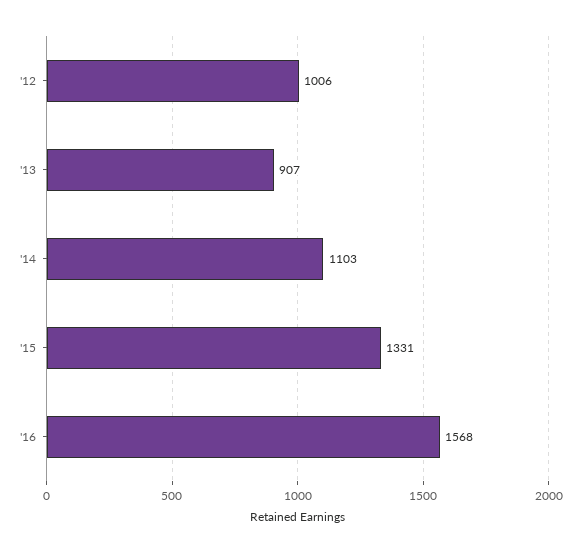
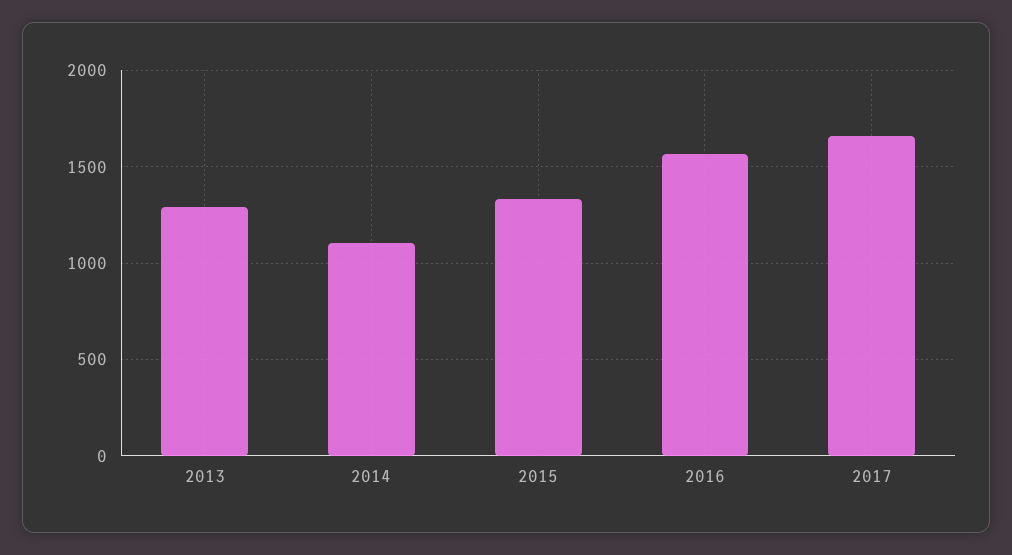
'12: 1006 -> none
'13: 907 -> 1300
2017: none -> 1650

